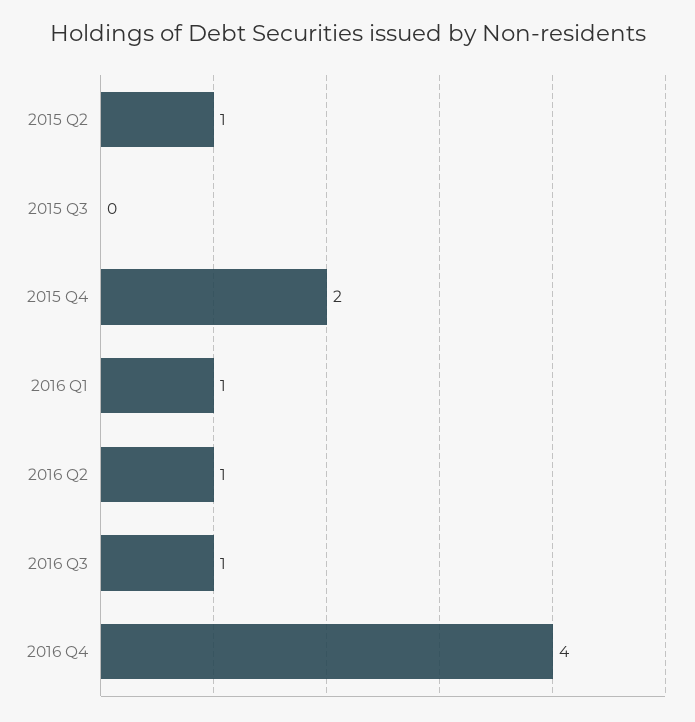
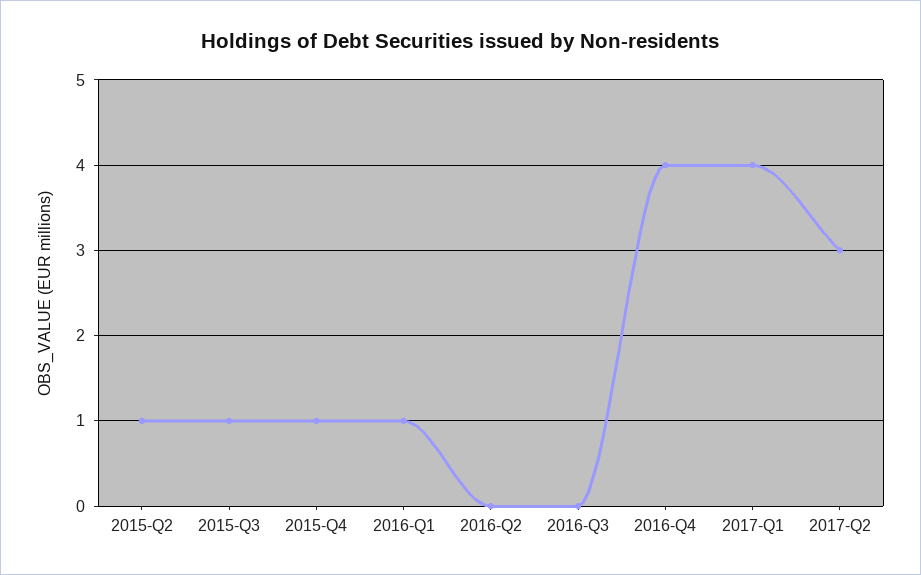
2015 Q3: 0 -> 1
2015 Q4: 2 -> 1
2016 Q2: 1 -> 0
2016 Q3: 1 -> 0
2017-Q1: none -> 4
2017-Q2: none -> 3

